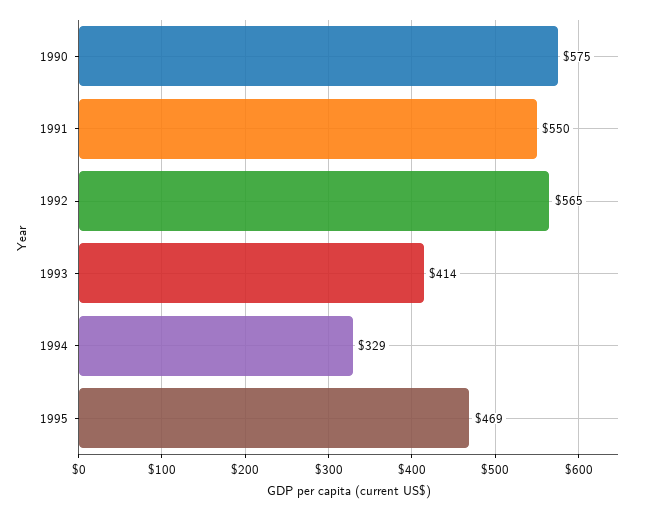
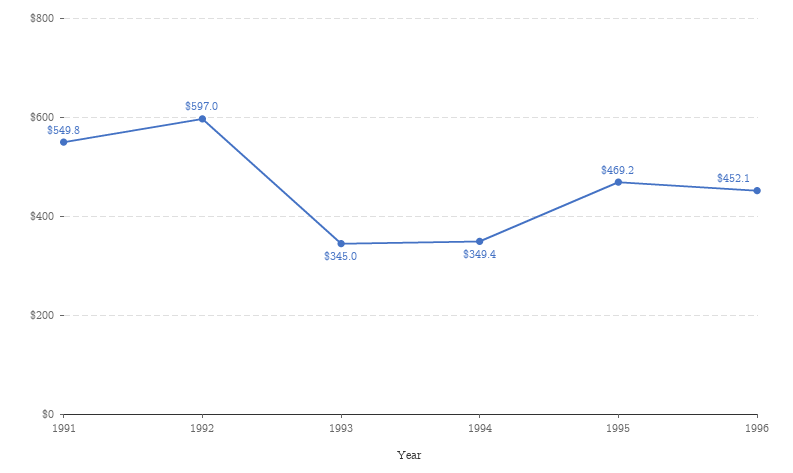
1990: 575 -> none
1992: 565 -> 597
1993: 414 -> 345
1994: 329 -> 349.4
1996: none -> 452.1

